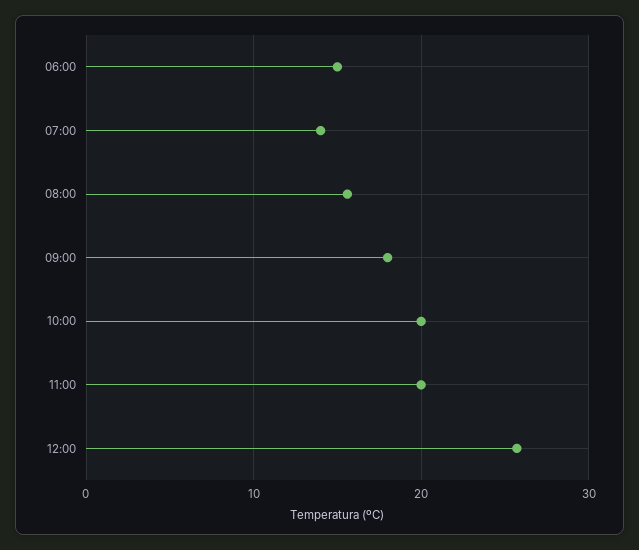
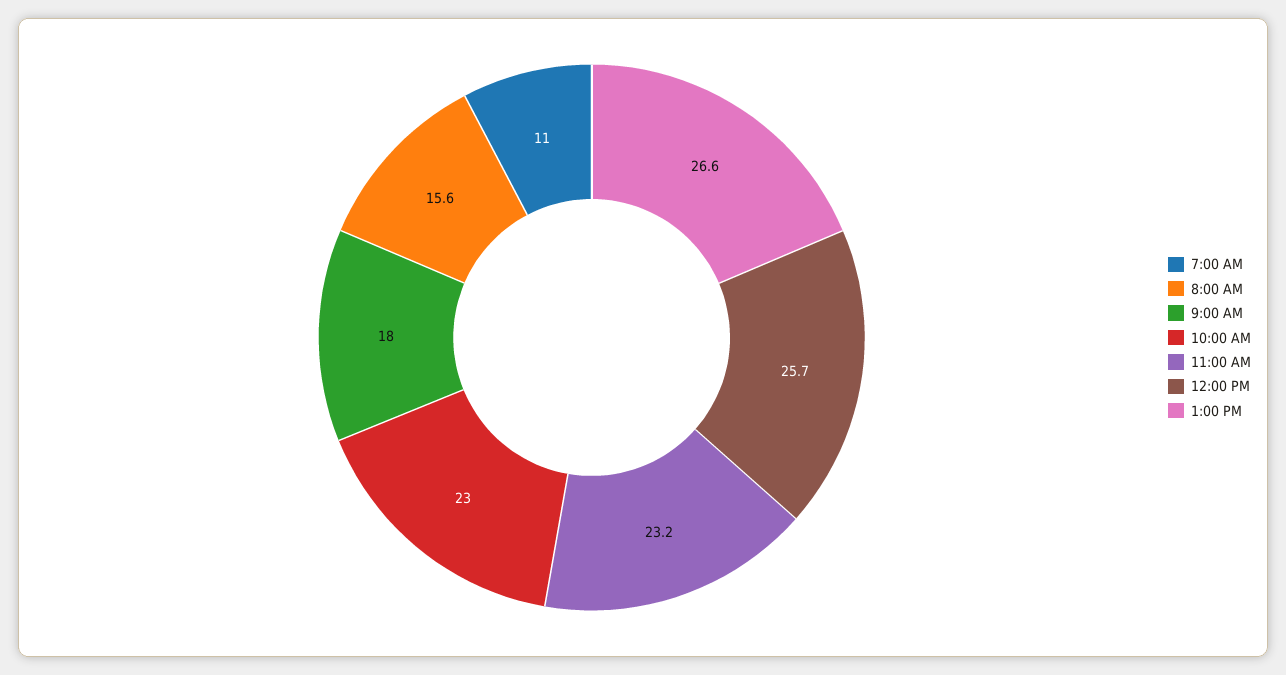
06:00: 15 -> none
07:00: 14 -> 11
10:00: 20 -> 23
11:00: 20 -> 23.2
1:00 PM: none -> 26.6

